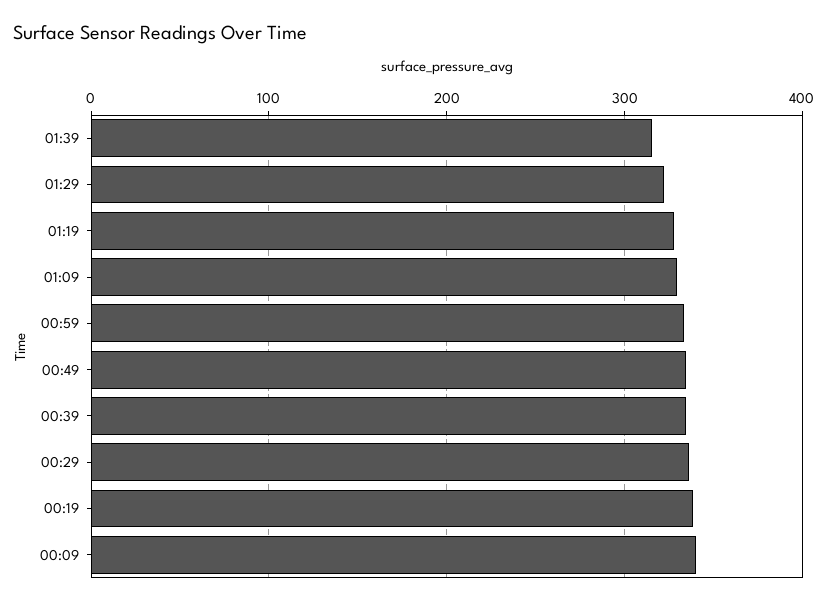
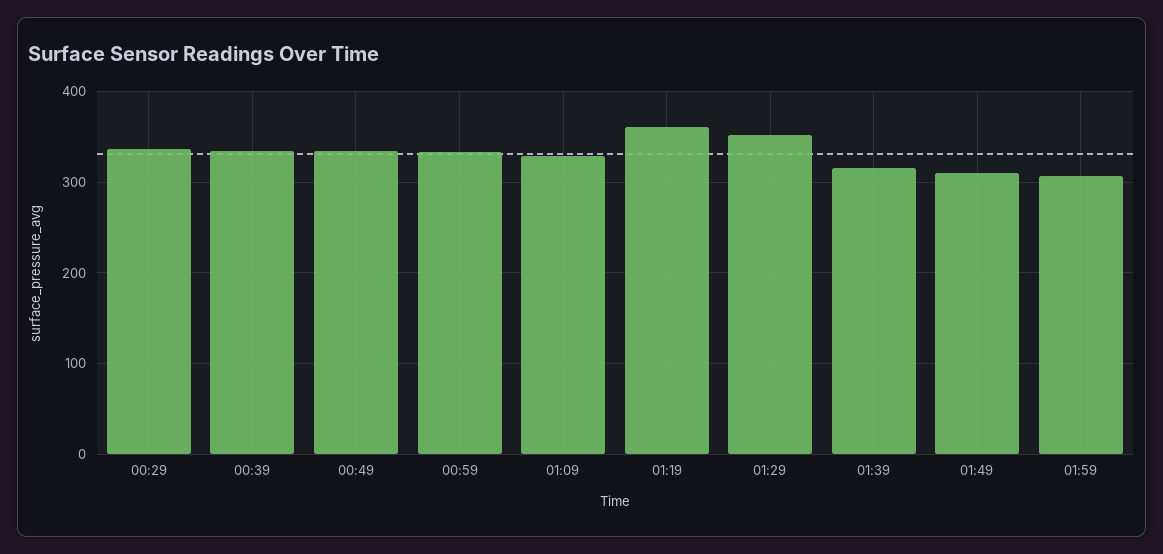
01:29: 320 -> 350
01:19: 330 -> 360
00:19: 340 -> none
00:09: 340 -> none
01:49: none -> 310
01:59: none -> 310

